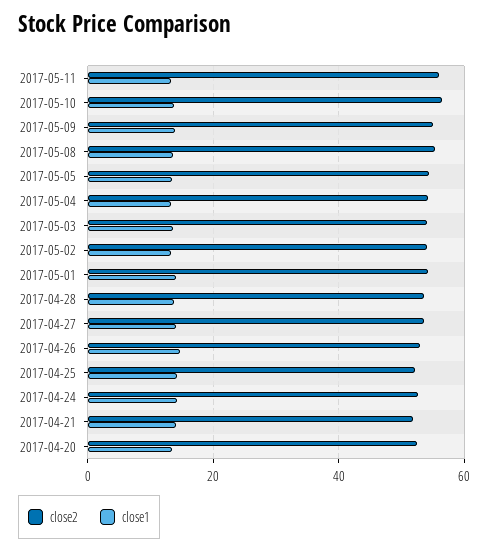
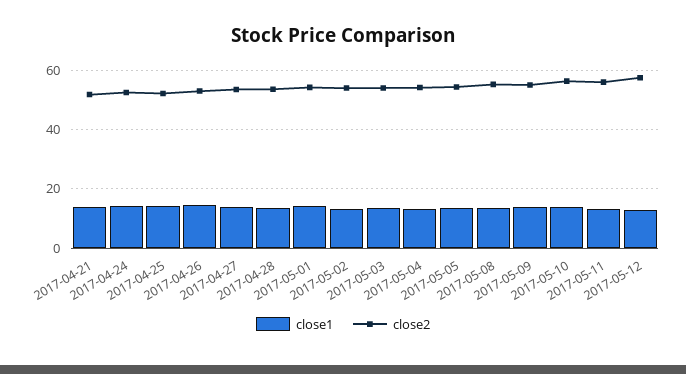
close2, 2017-04-20: 52 -> none
close1, 2017-04-20: 14 -> none
close1, 2017-05-12: none -> 12.5
close2, 2017-05-12: none -> 57.5

